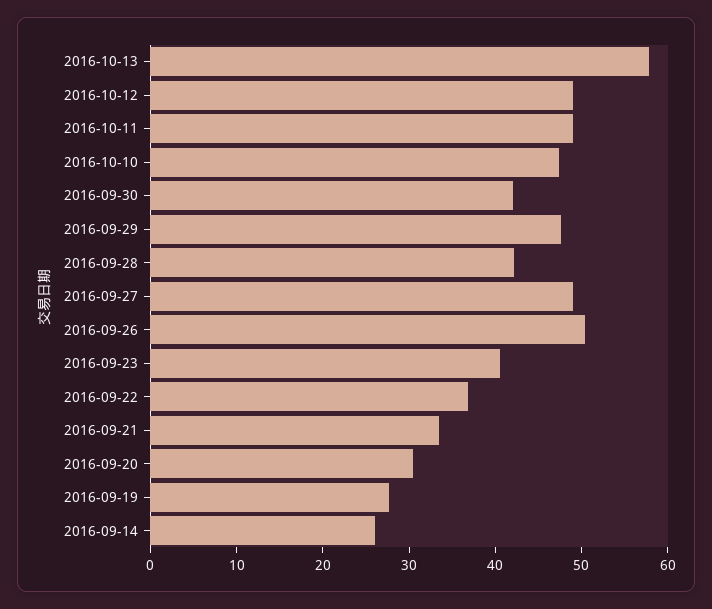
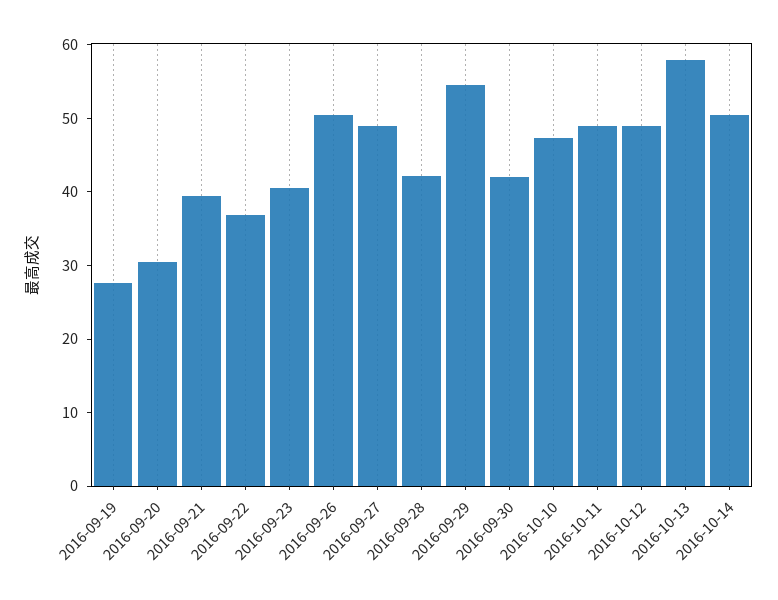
2016-09-29: 48 -> 54
2016-09-21: 34 -> 40
2016-09-14: 26 -> none
2016-10-14: none -> 50

